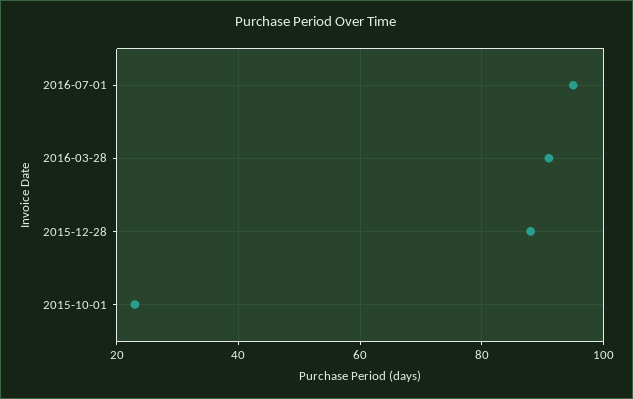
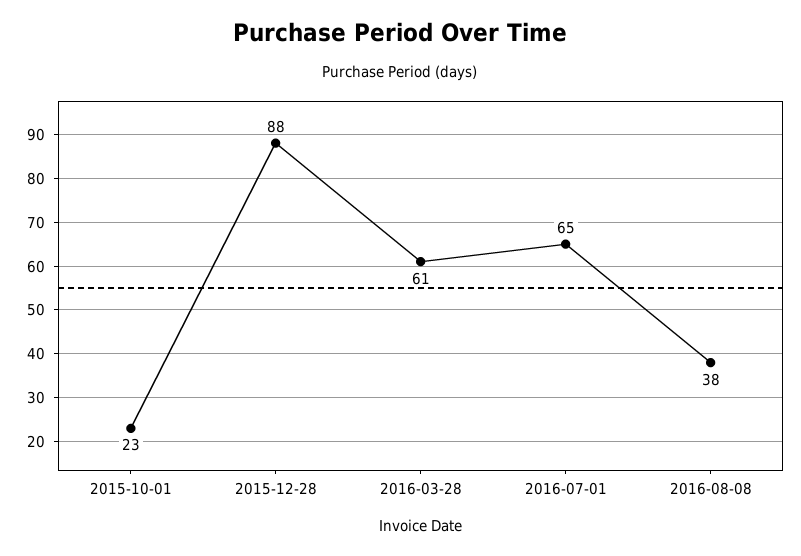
2016-07-01: 95 -> 65
2016-03-28: 90 -> 61
2016-08-08: none -> 38

